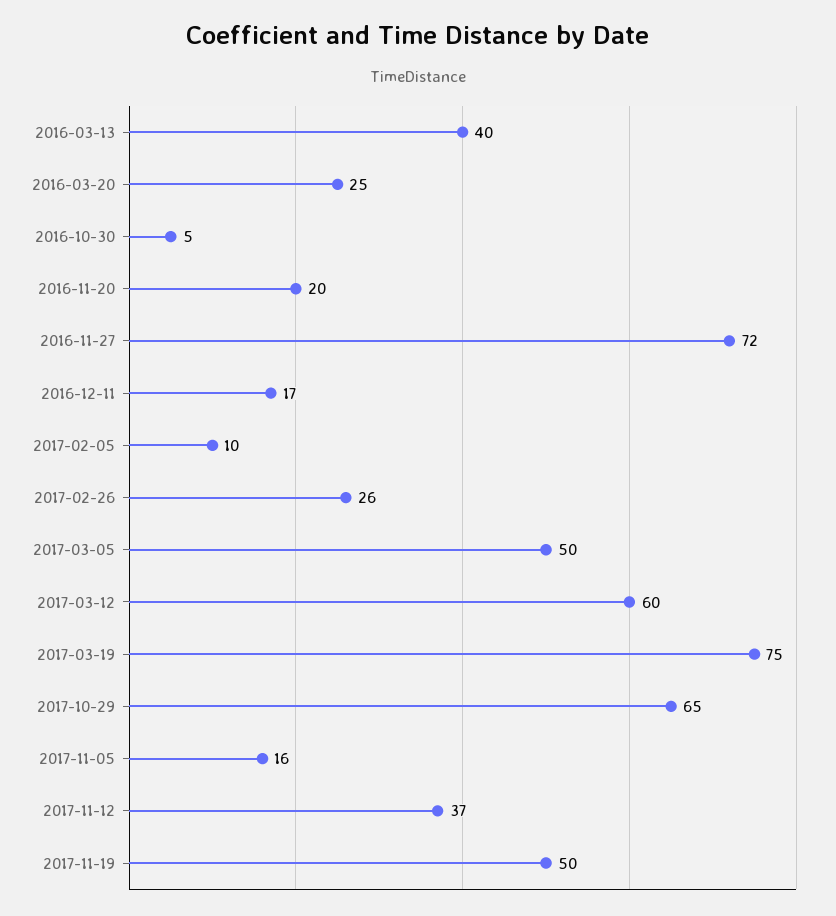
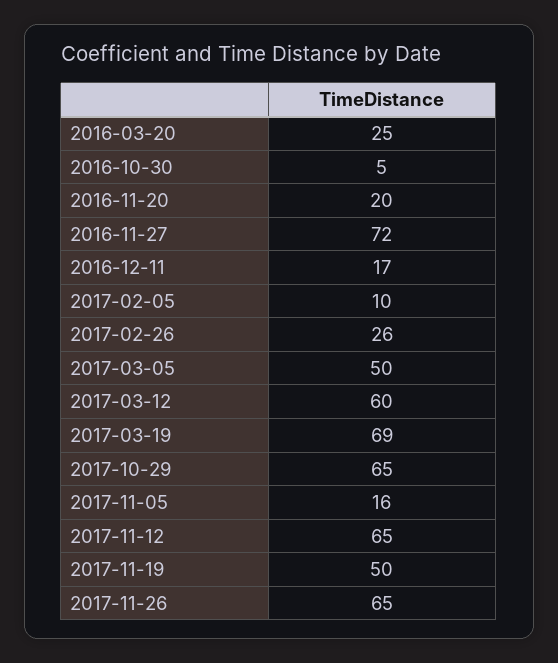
2016-03-13: 40 -> none
2017-03-19: 75 -> 69
2017-11-12: 37 -> 65
2017-11-26: none -> 65

